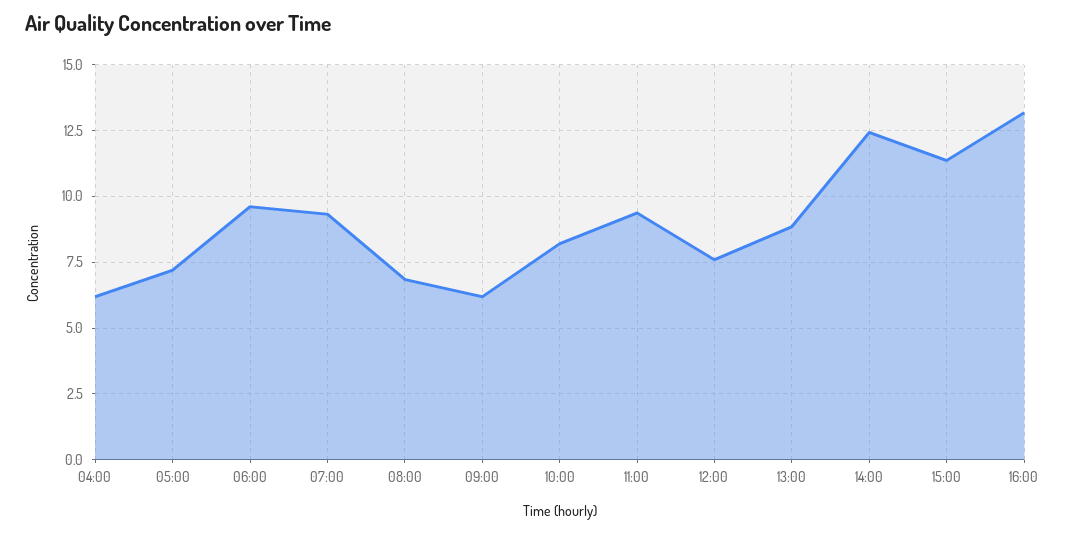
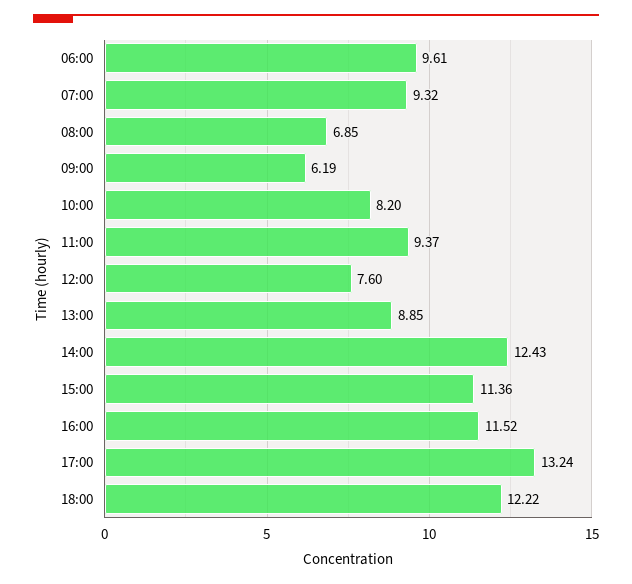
04:00: 6.25 -> none
05:00: 7.25 -> none
16:00: 13.25 -> 11.52
17:00: none -> 13.24
18:00: none -> 12.22

